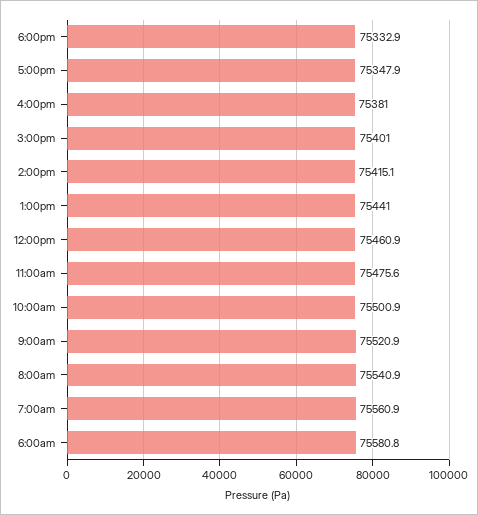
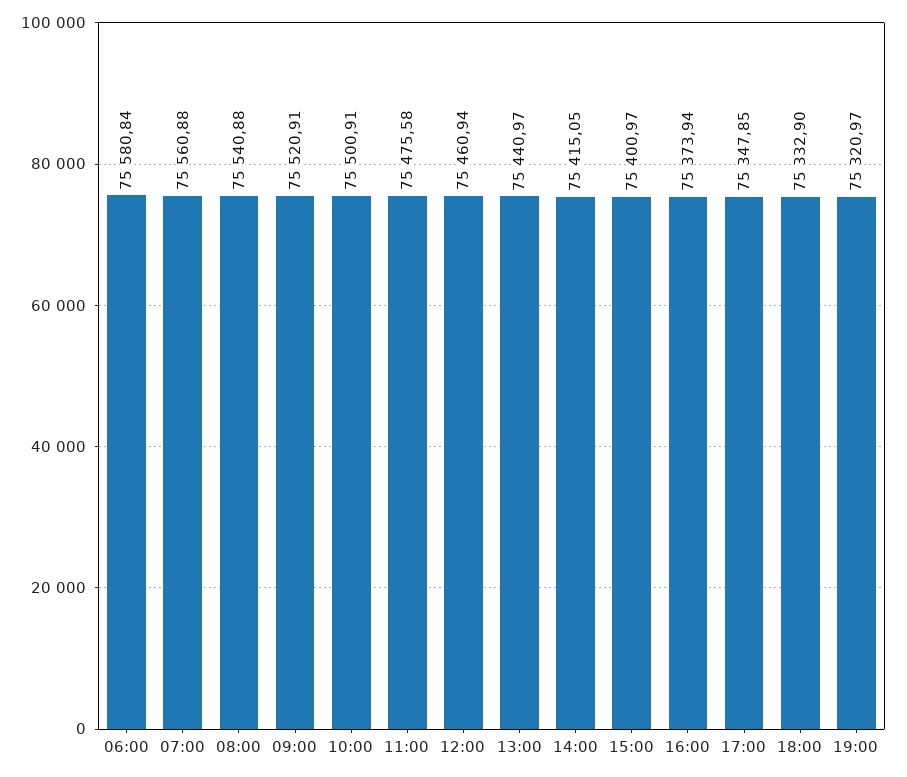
4:00pm: 75381 -> 75373.94
19:00: none -> 75320.97

